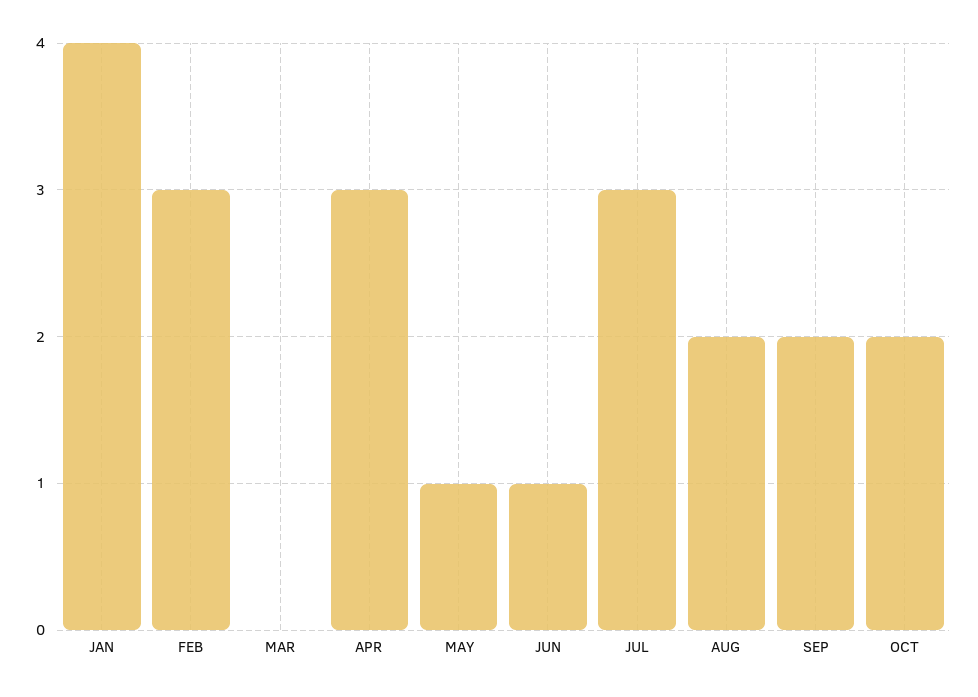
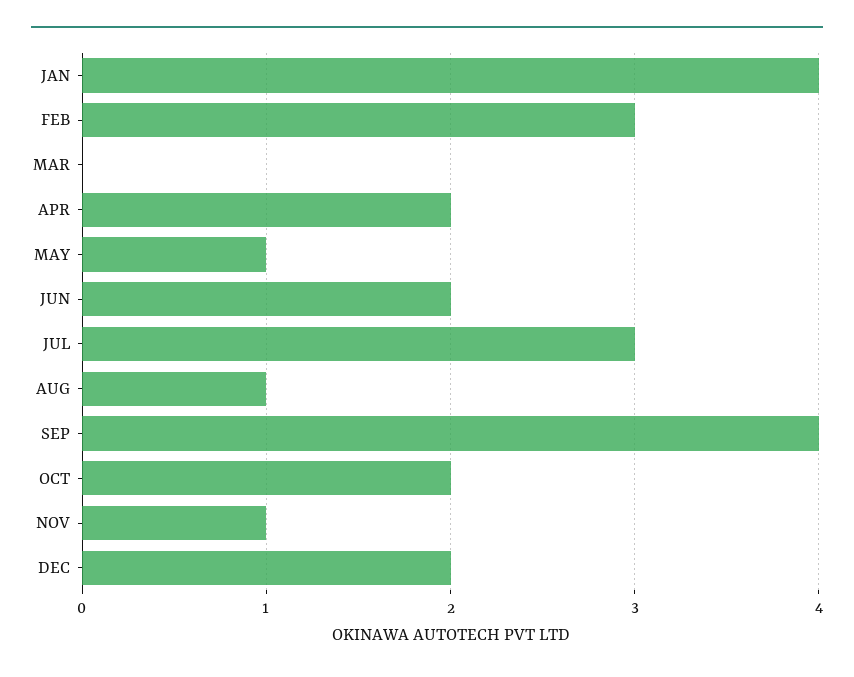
APR: 3 -> 2
JUN: 1 -> 2
AUG: 2 -> 1
SEP: 2 -> 4
NOV: none -> 1
DEC: none -> 2

